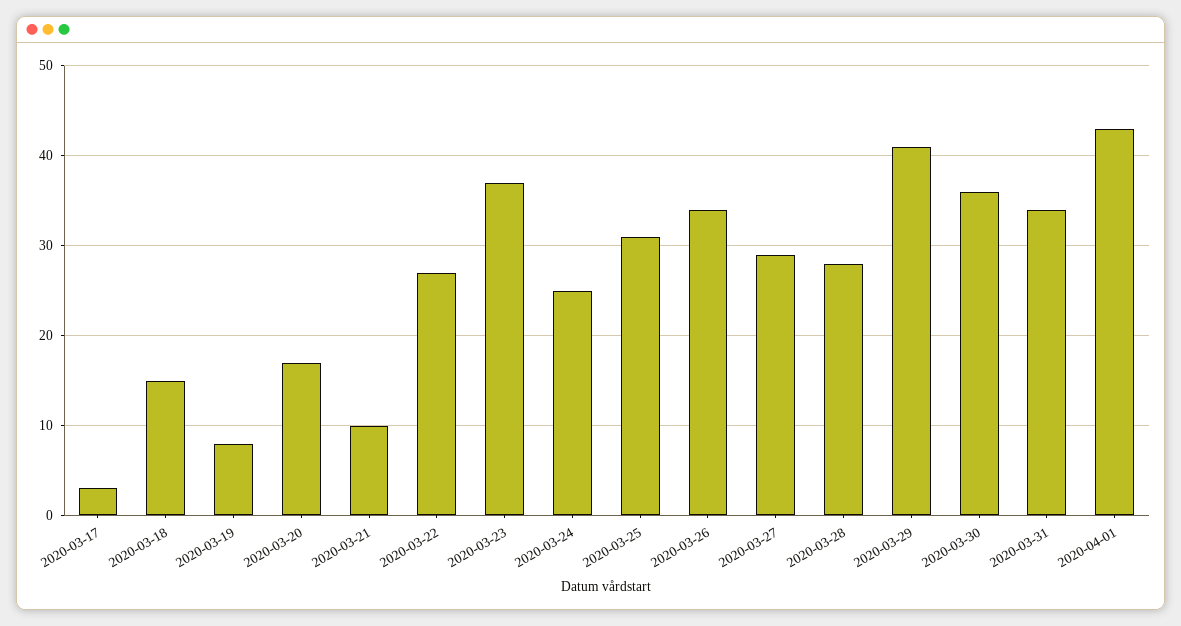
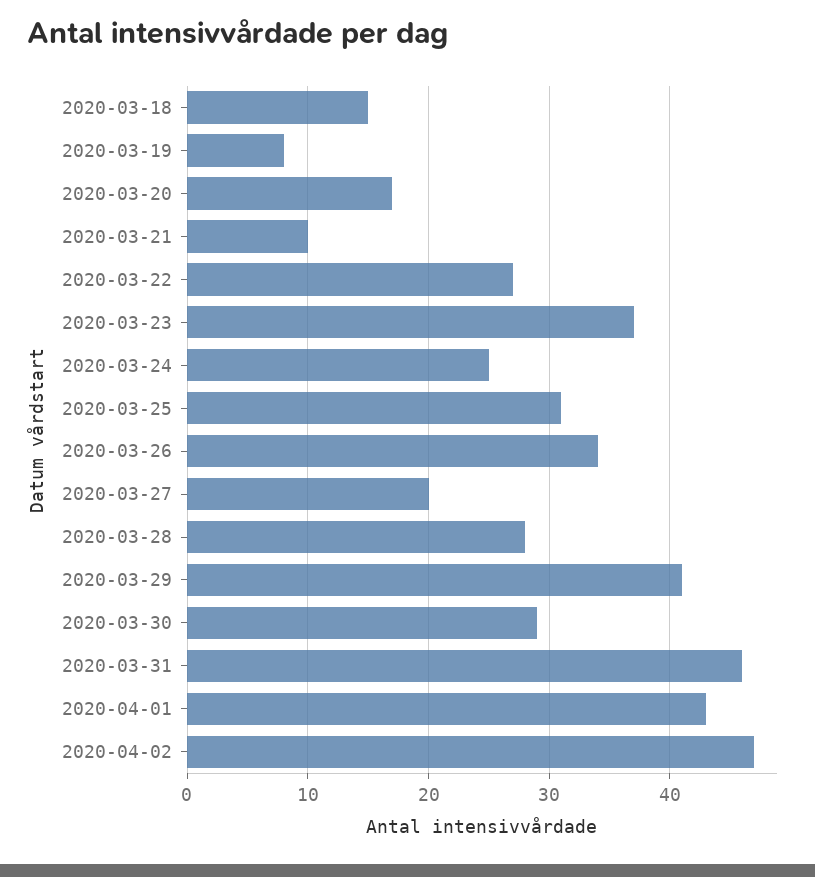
2020-03-17: 3 -> none
2020-03-27: 29 -> 20
2020-03-30: 36 -> 29
2020-03-31: 34 -> 46
2020-04-02: none -> 47

